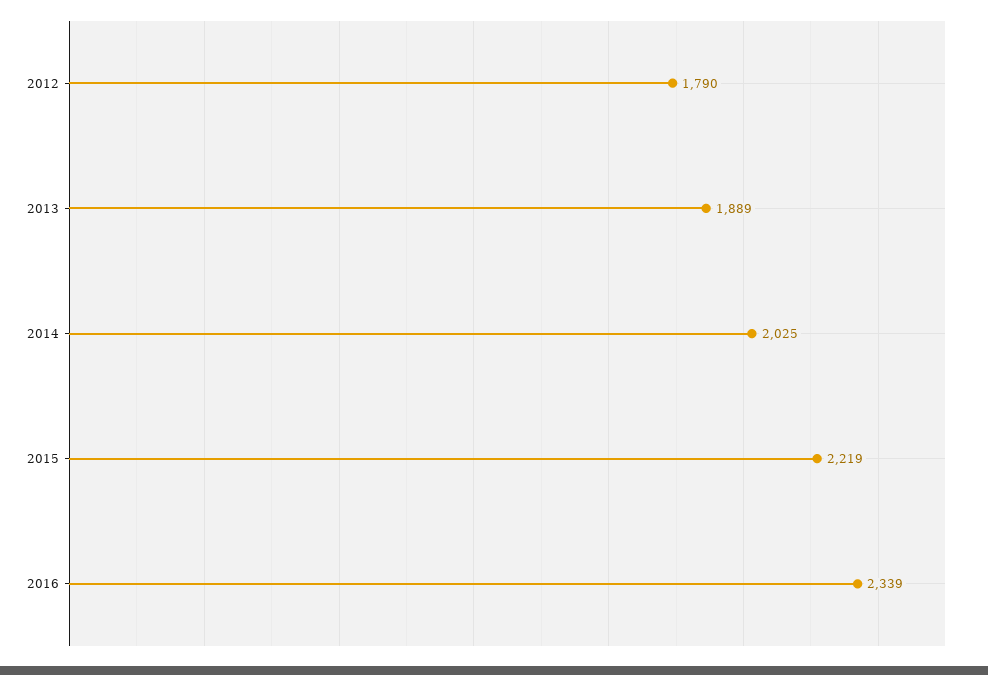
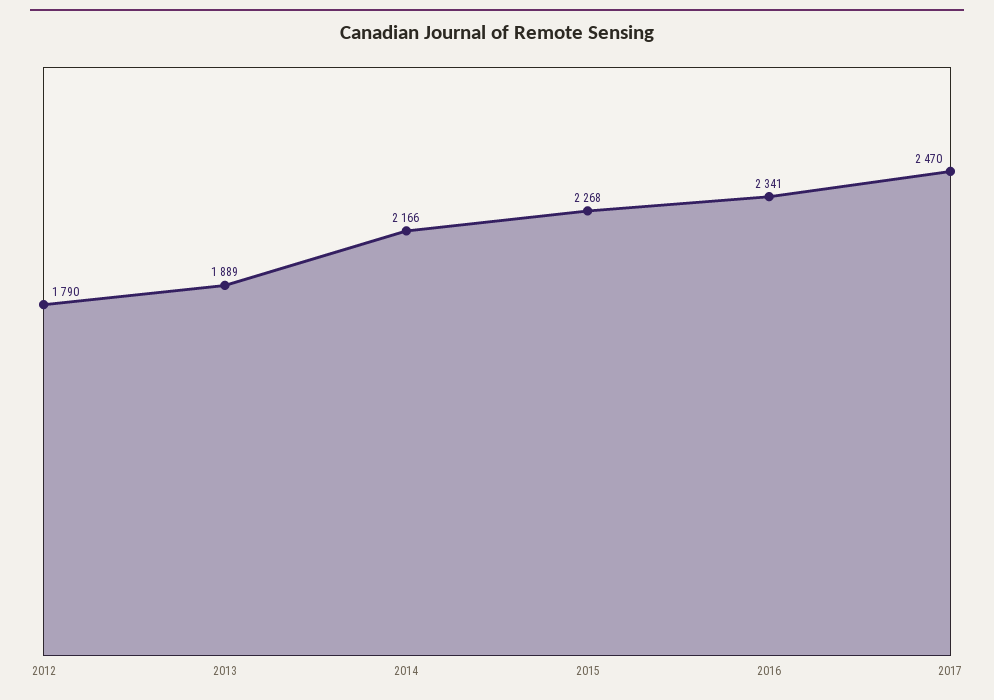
2014: 2025 -> 2166
2015: 2219 -> 2268
2016: 2339 -> 2341
2017: none -> 2470

